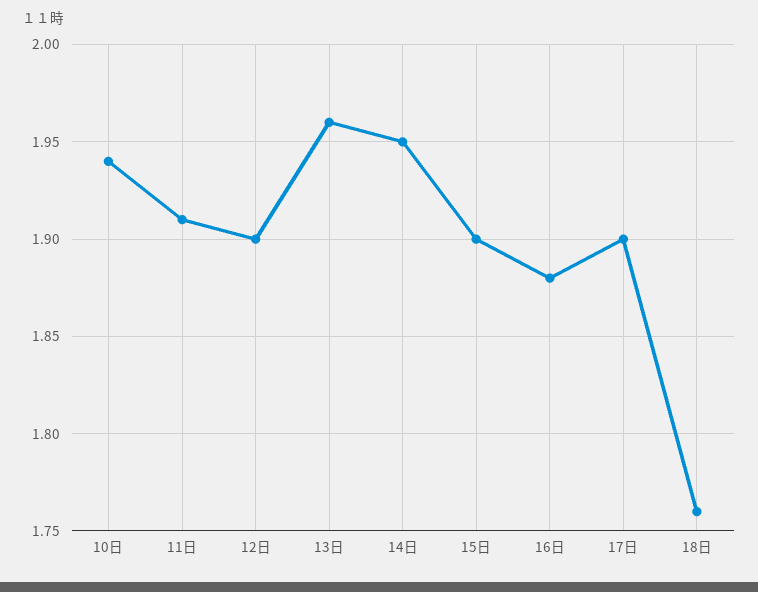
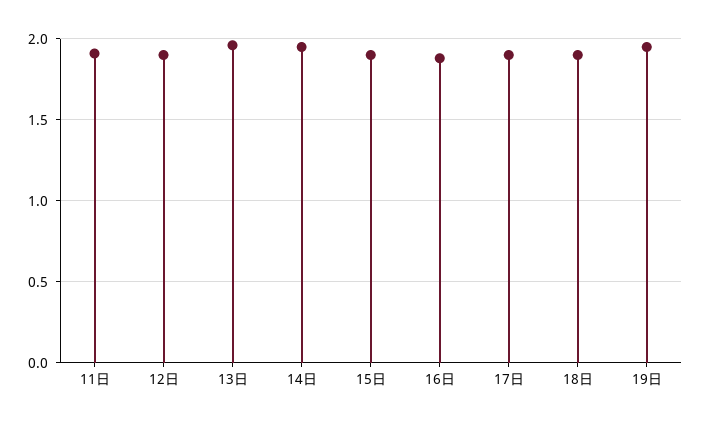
10日: 1.94 -> none
18日: 1.76 -> 1.9
19日: none -> 1.95

